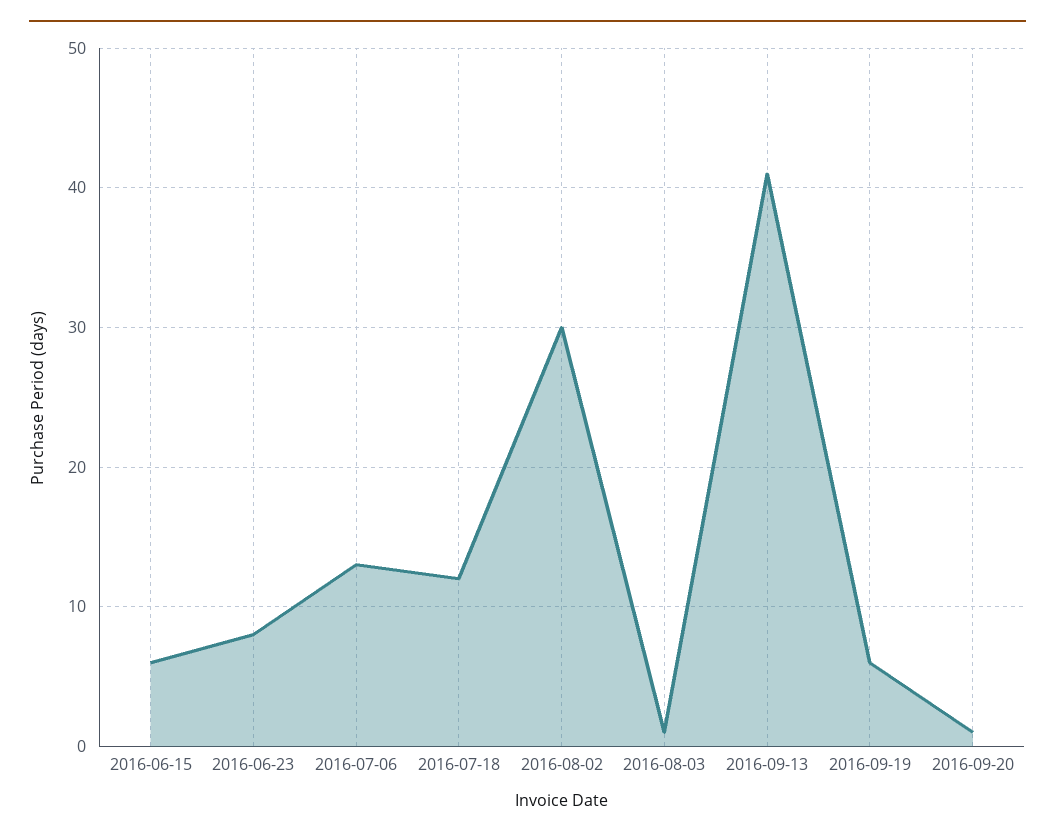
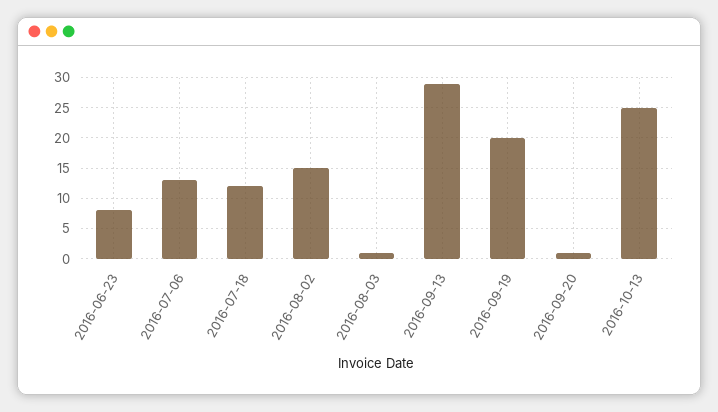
2016-06-15: 6 -> none
2016-08-02: 30 -> 15
2016-09-13: 41 -> 29
2016-09-19: 6 -> 20
2016-10-13: none -> 25

